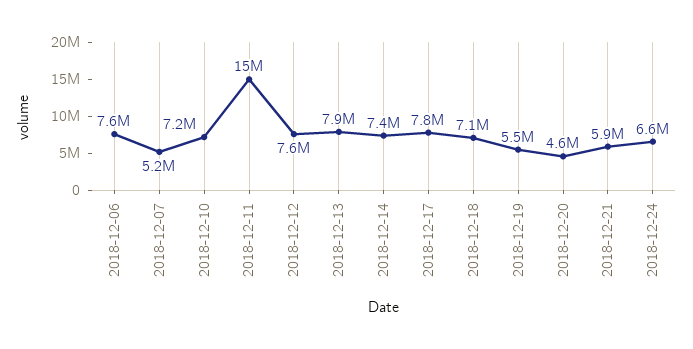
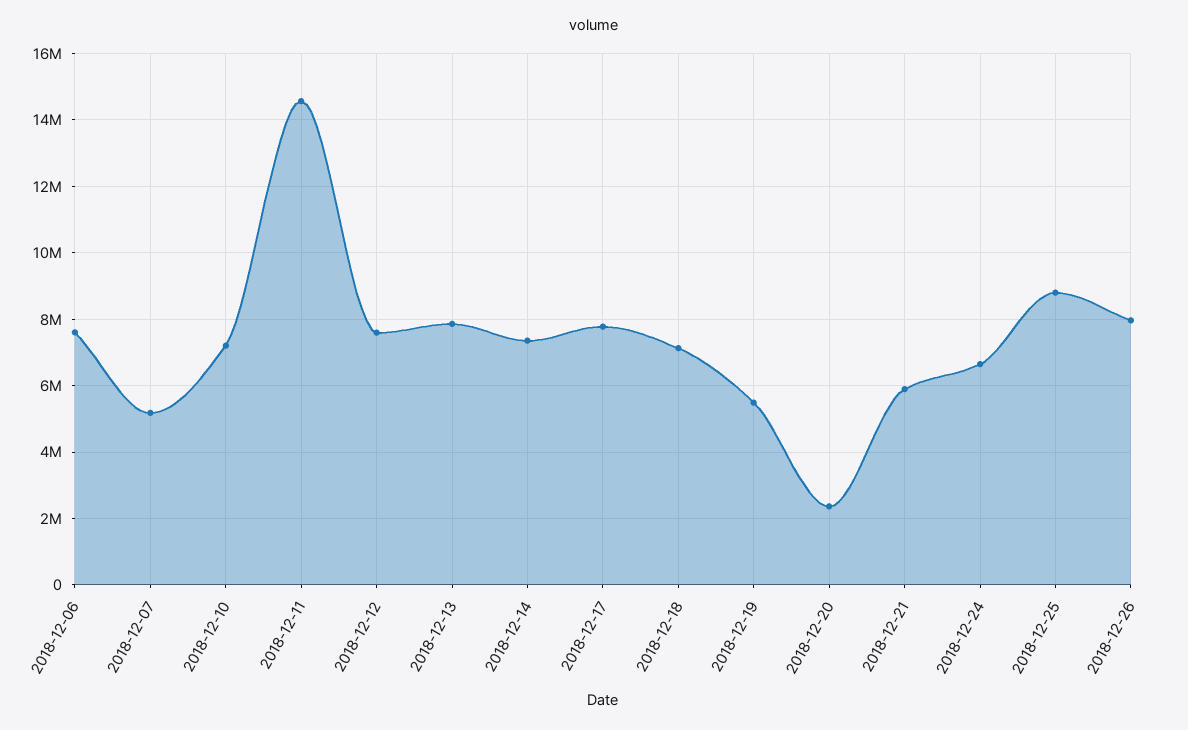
2018-12-20: 4600000 -> 2400000
2018-12-25: none -> 8800000
2018-12-26: none -> 8000000

